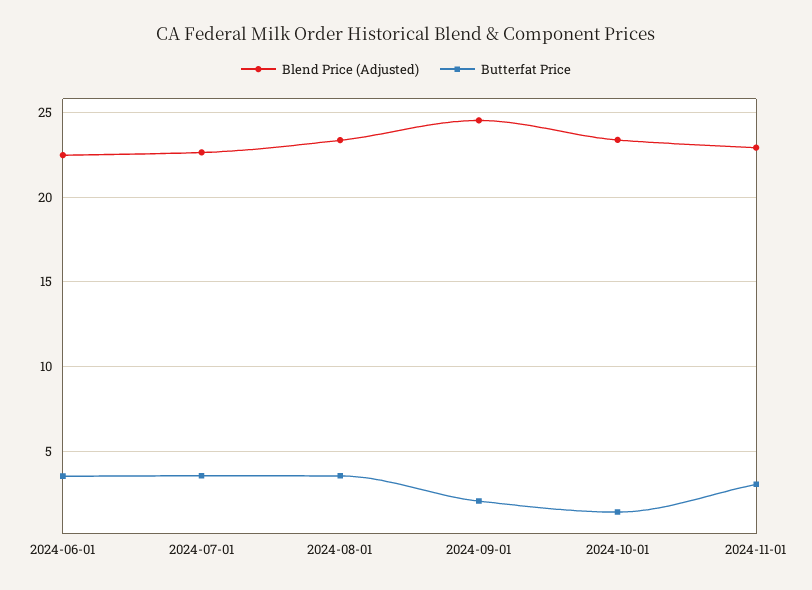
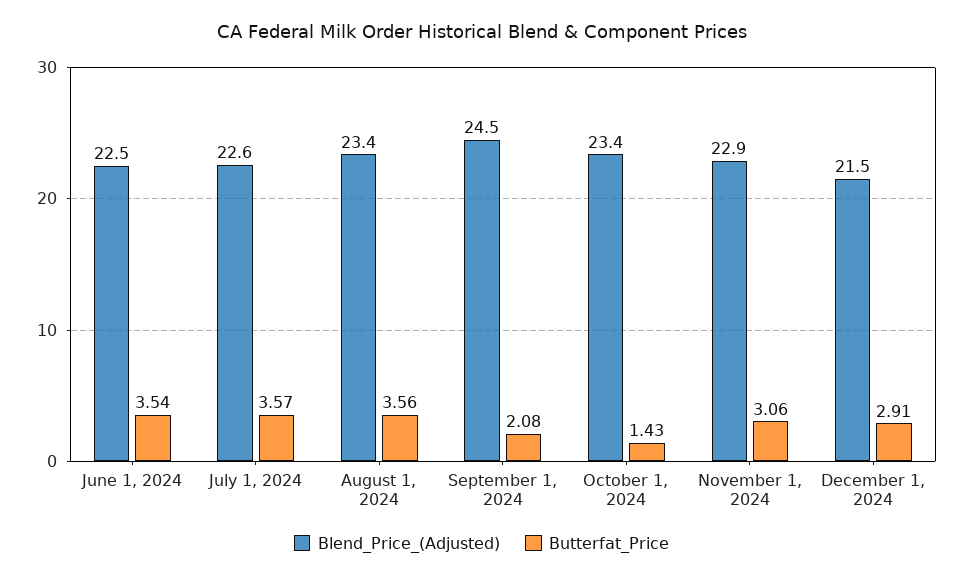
Blend Price (Adjusted), December 1, 2024: none -> 21.5
Butterfat Price, December 1, 2024: none -> 2.91

